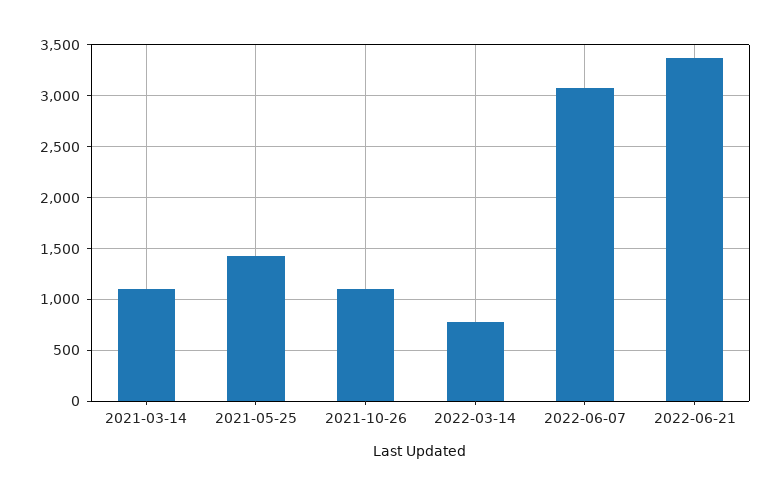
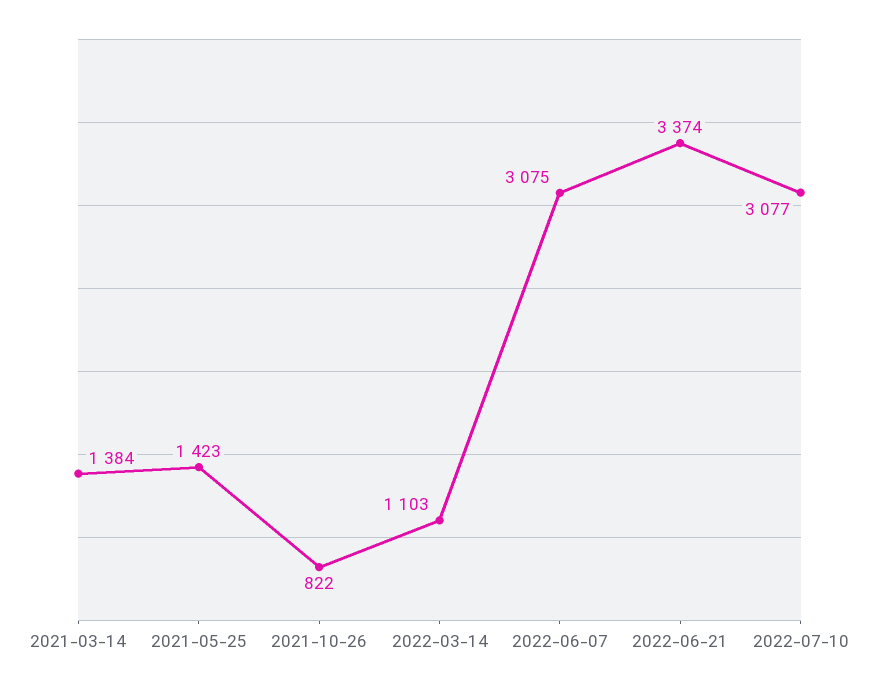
2021-03-14: 1100 -> 1384
2021-10-26: 1100 -> 822
2022-03-14: 800 -> 1103
2022-07-10: none -> 3077

